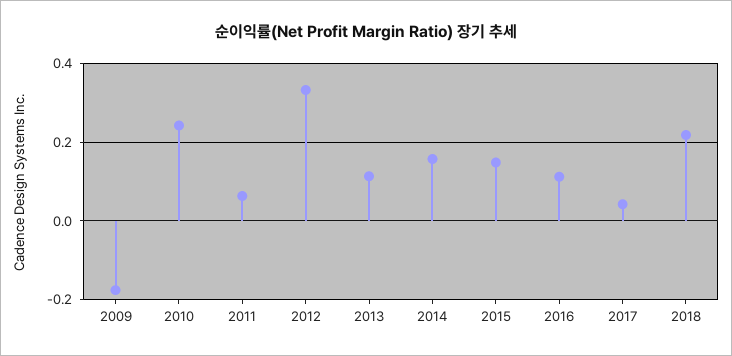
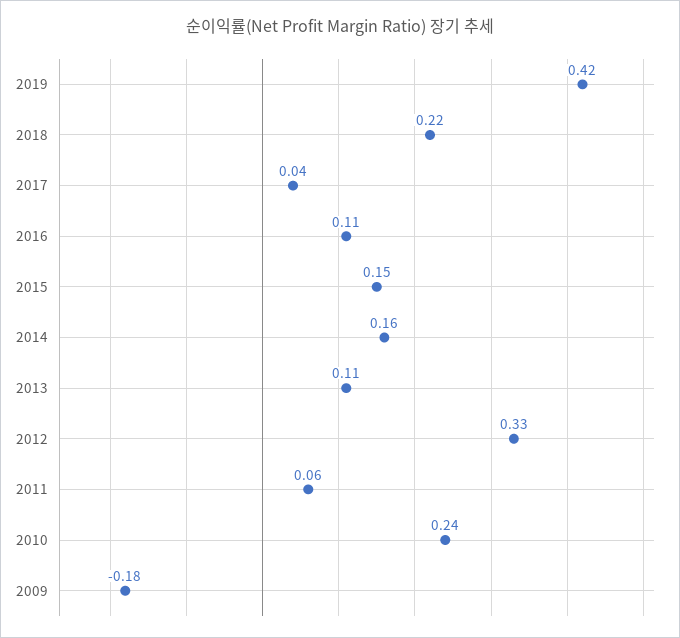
2019: none -> 0.42

